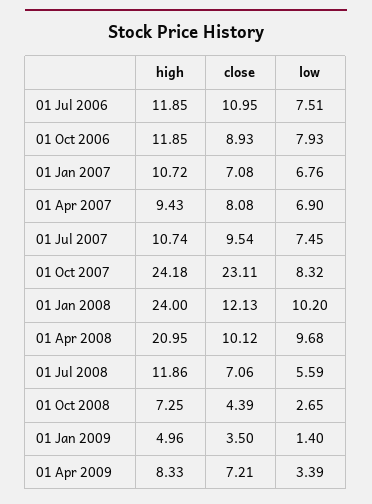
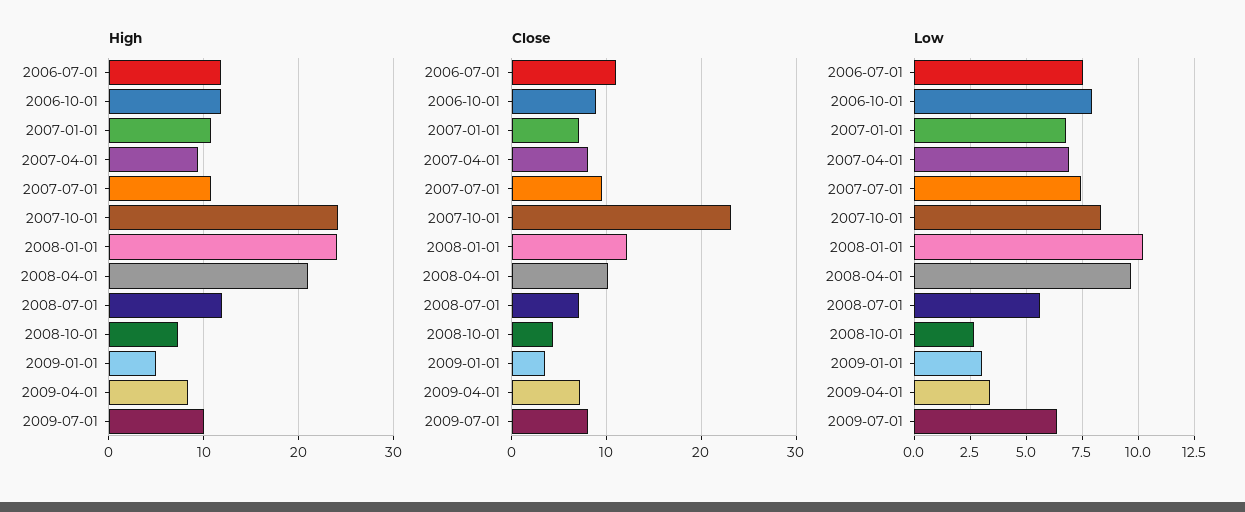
low, 01 Jan 2009: 1.4 -> 3
high, 2009-07-01: none -> 10
close, 2009-07-01: none -> 8
low, 2009-07-01: none -> 6.5

